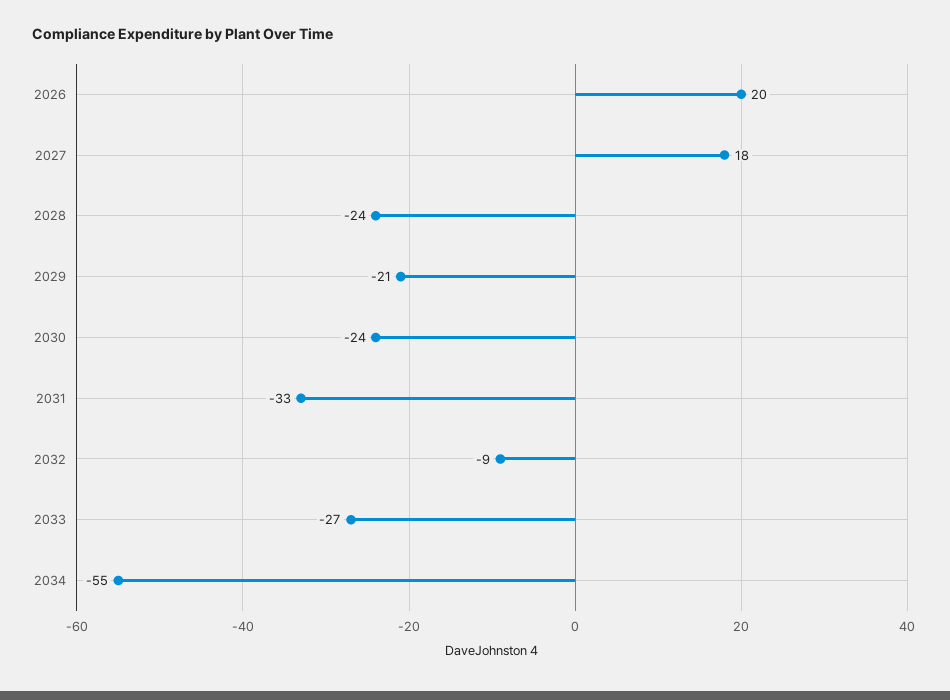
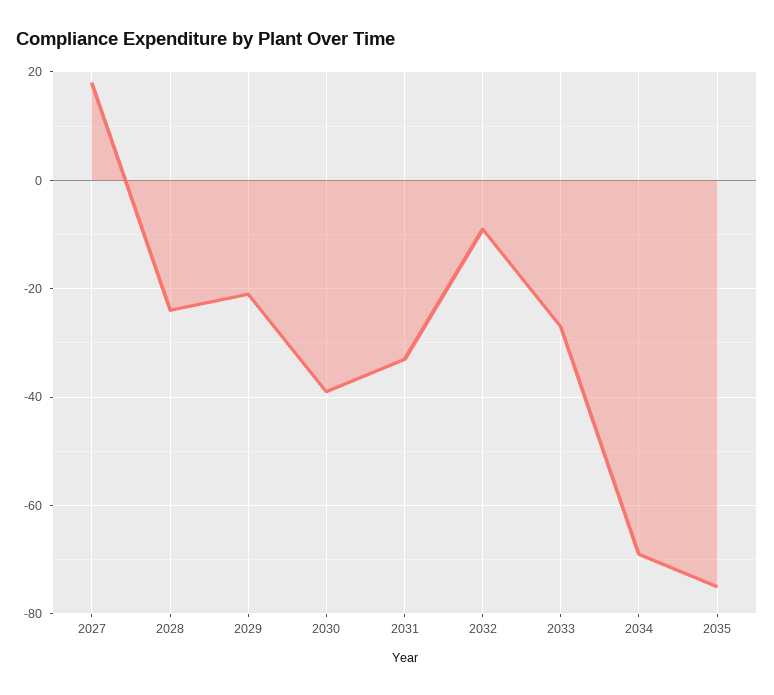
2026: 20 -> none
2030: -24 -> -40
2034: -55 -> -70
2035: none -> -75

